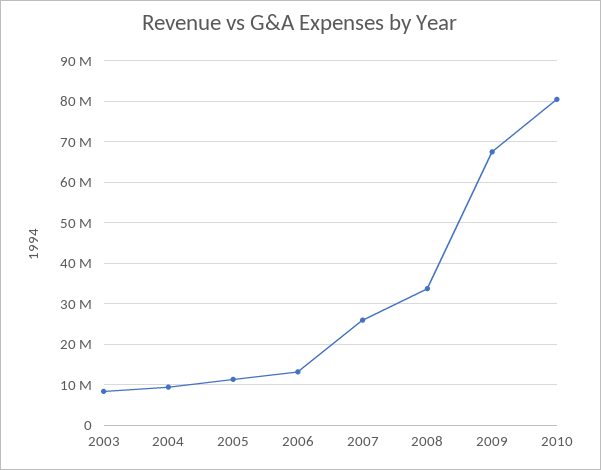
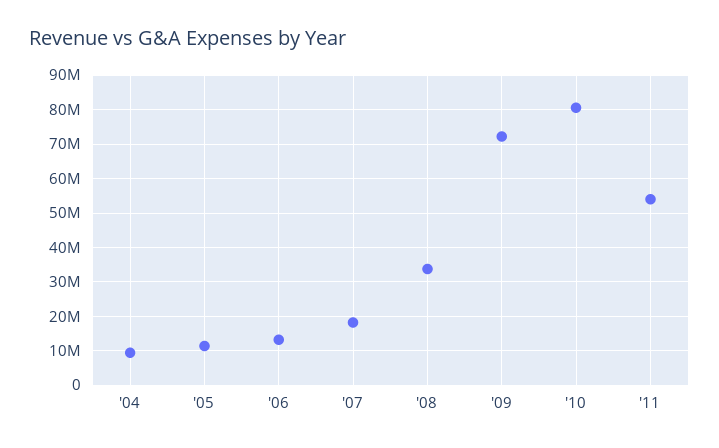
2003: 8000000 -> none
2007: 26000000 -> 18000000
2009: 68000000 -> 72000000
'11: none -> 54000000

